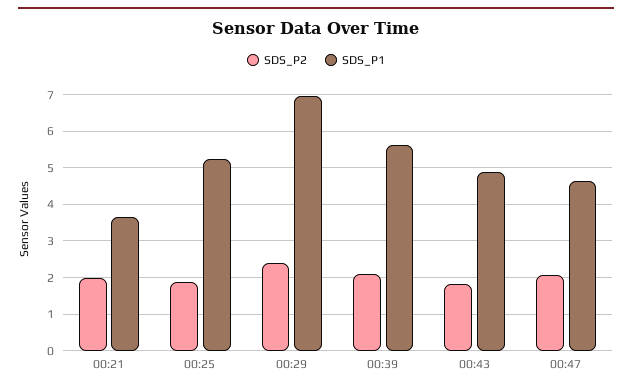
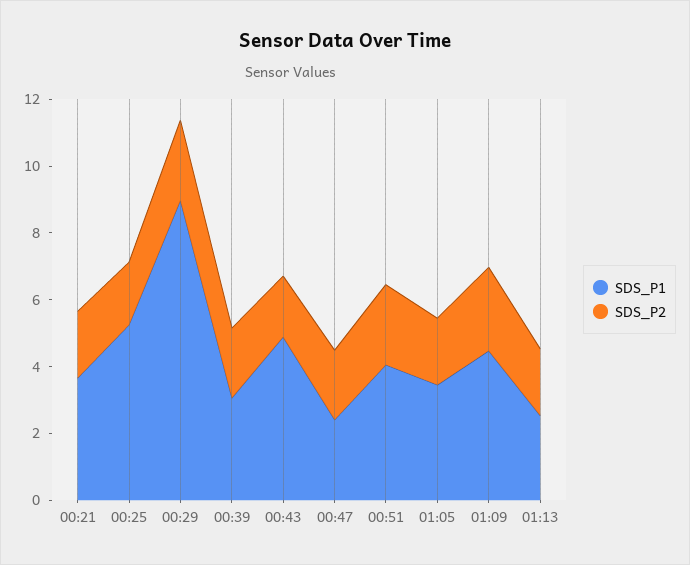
SDS_P1, 00:29: 7 -> 9
SDS_P1, 00:39: 5.6 -> 3
SDS_P1, 00:47: 4.6 -> 2.5
SDS_P1, 00:51: none -> 4
SDS_P2, 00:51: none -> 2.5
SDS_P1, 01:05: none -> 3.5
SDS_P2, 01:05: none -> 2
SDS_P1, 01:09: none -> 4.5
SDS_P2, 01:09: none -> 2.5
SDS_P1, 01:13: none -> 2.5
SDS_P2, 01:13: none -> 2

